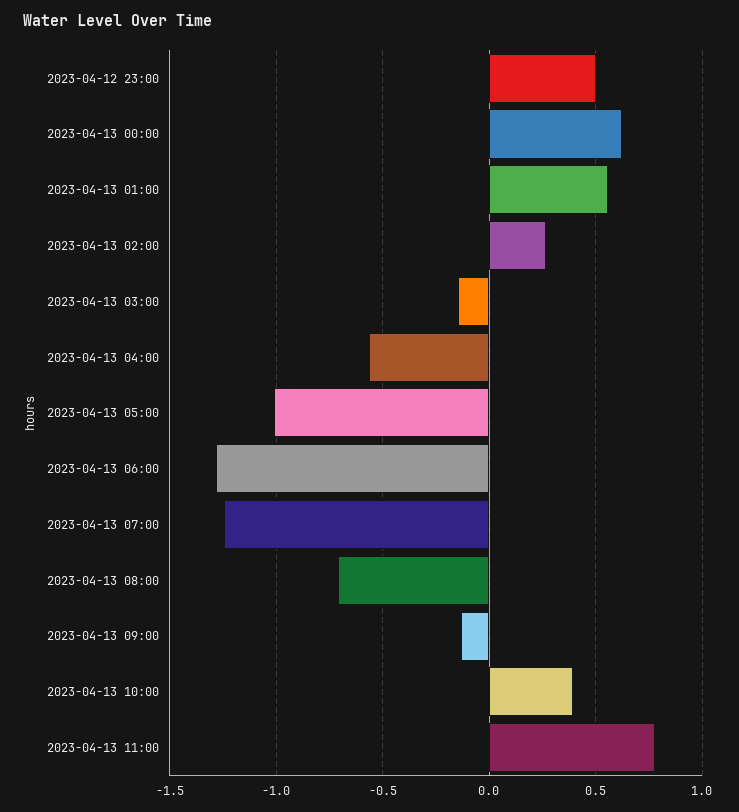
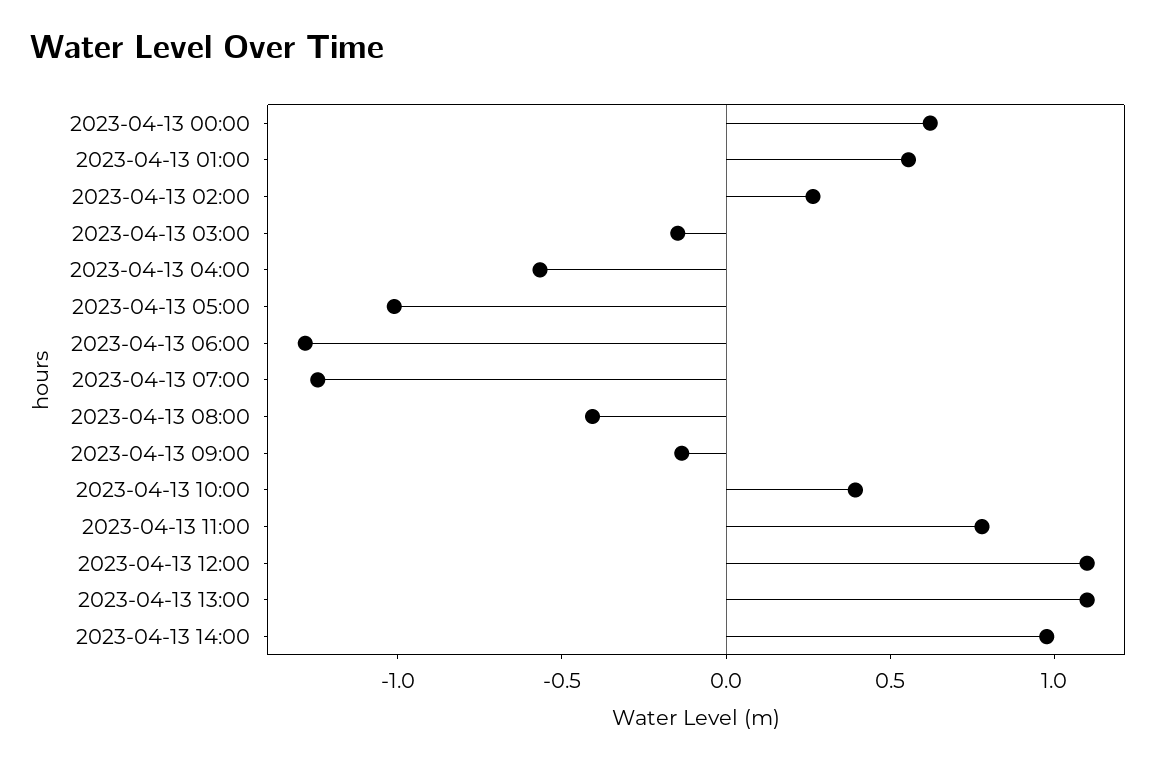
2023-04-12 23:00: 0.5 -> none
2023-04-13 08:00: -0.7 -> -0.4
2023-04-13 12:00: none -> 1.1
2023-04-13 13:00: none -> 1.1
2023-04-13 14:00: none -> 1

